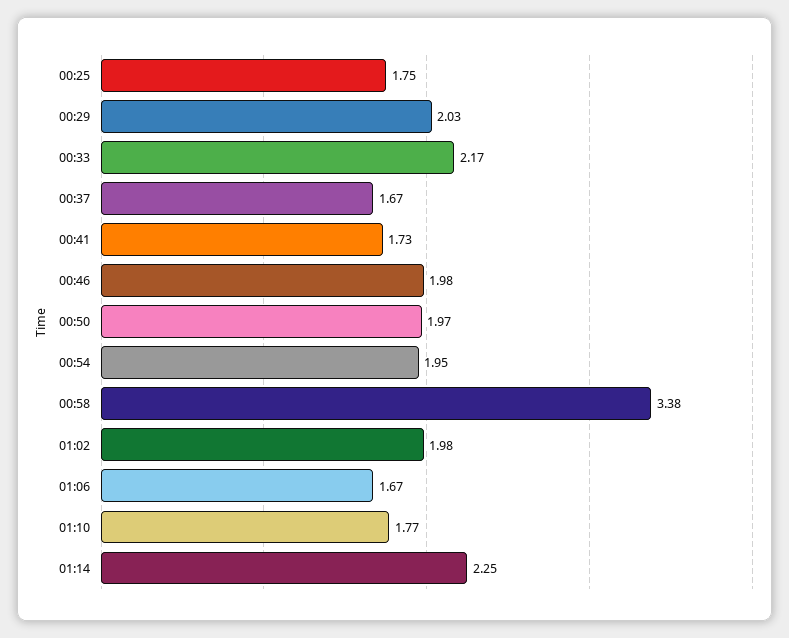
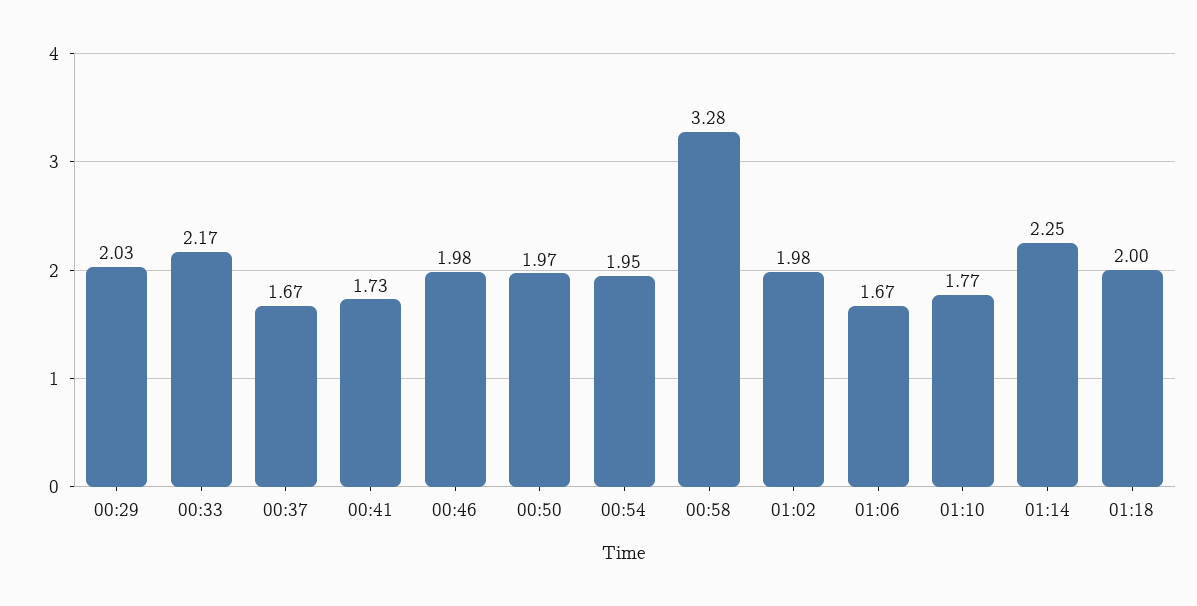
00:25: 1.75 -> none
00:58: 3.38 -> 3.28
01:18: none -> 2

